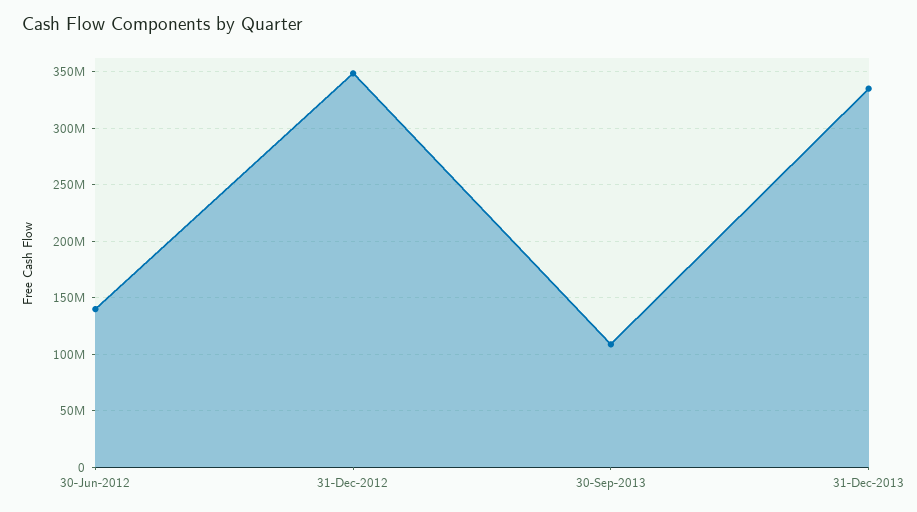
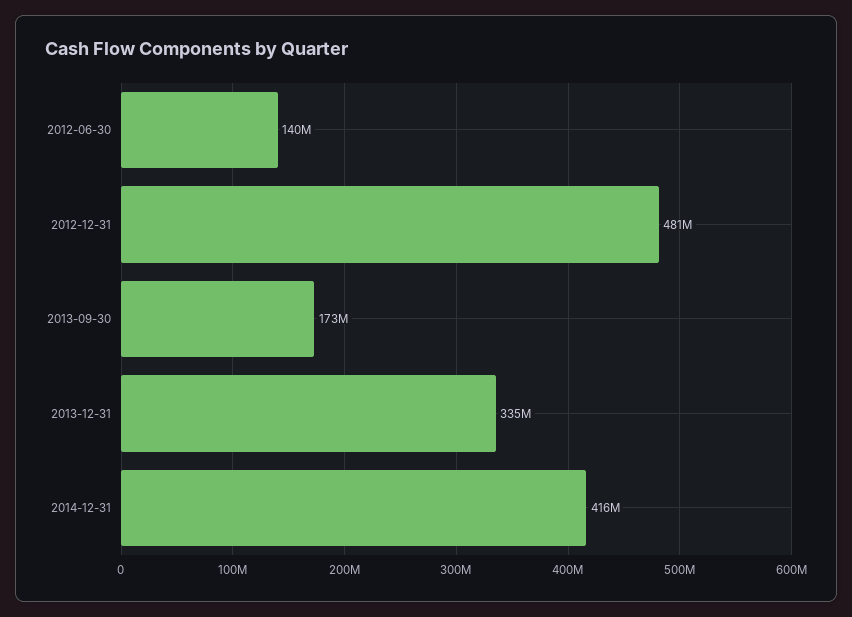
31-Dec-2012: 350000000 -> 481000000
30-Sep-2013: 110000000 -> 173000000
2014-12-31: none -> 416000000

